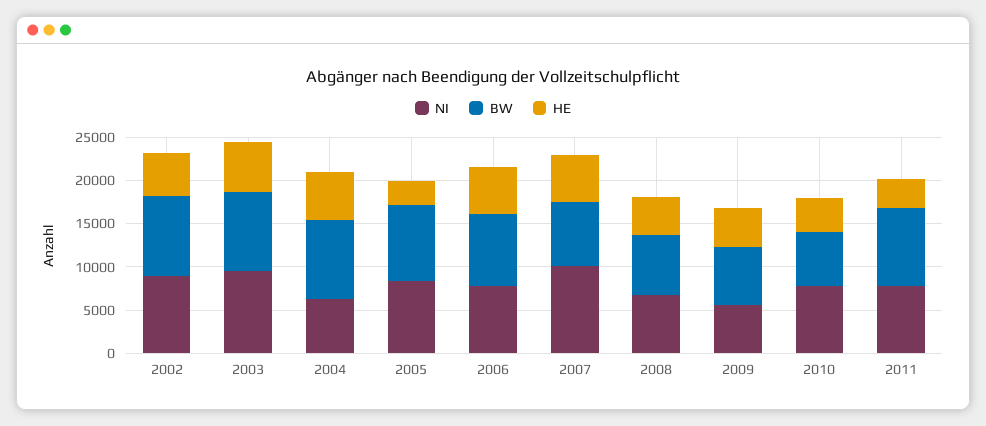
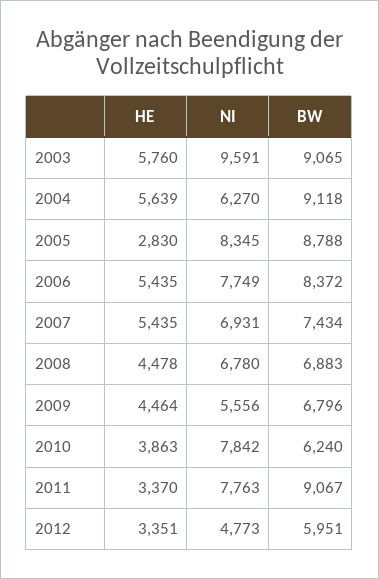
NI, 2002: 9000 -> none
BW, 2002: 9000 -> none
HE, 2002: 5000 -> none
NI, 2007: 10000 -> 6931
HE, 2012: none -> 3351
NI, 2012: none -> 4773
BW, 2012: none -> 5951

